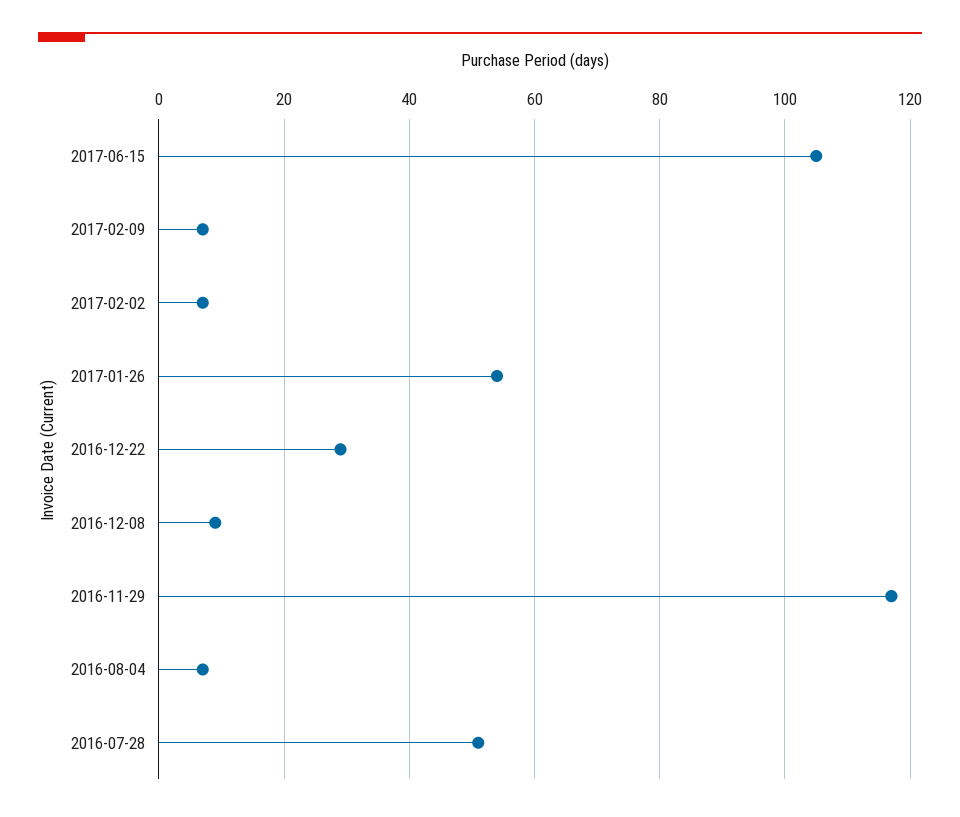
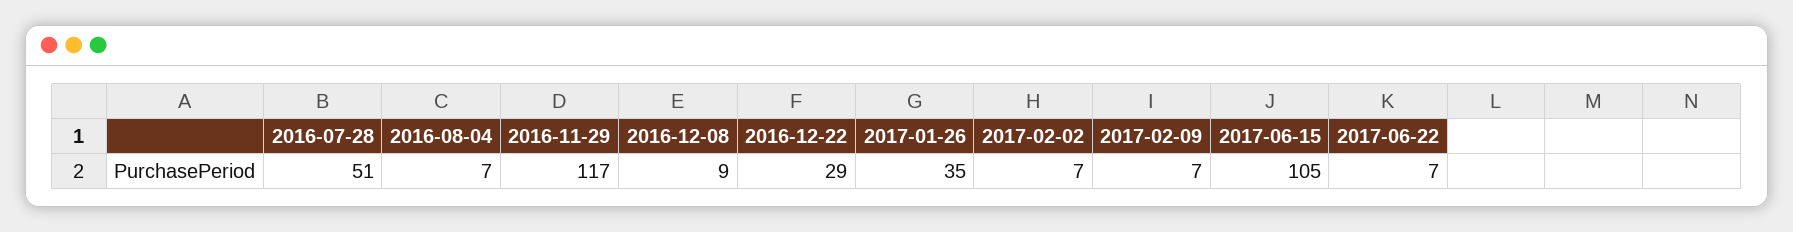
2017-01-26: 55 -> 35
2017-06-22: none -> 7

